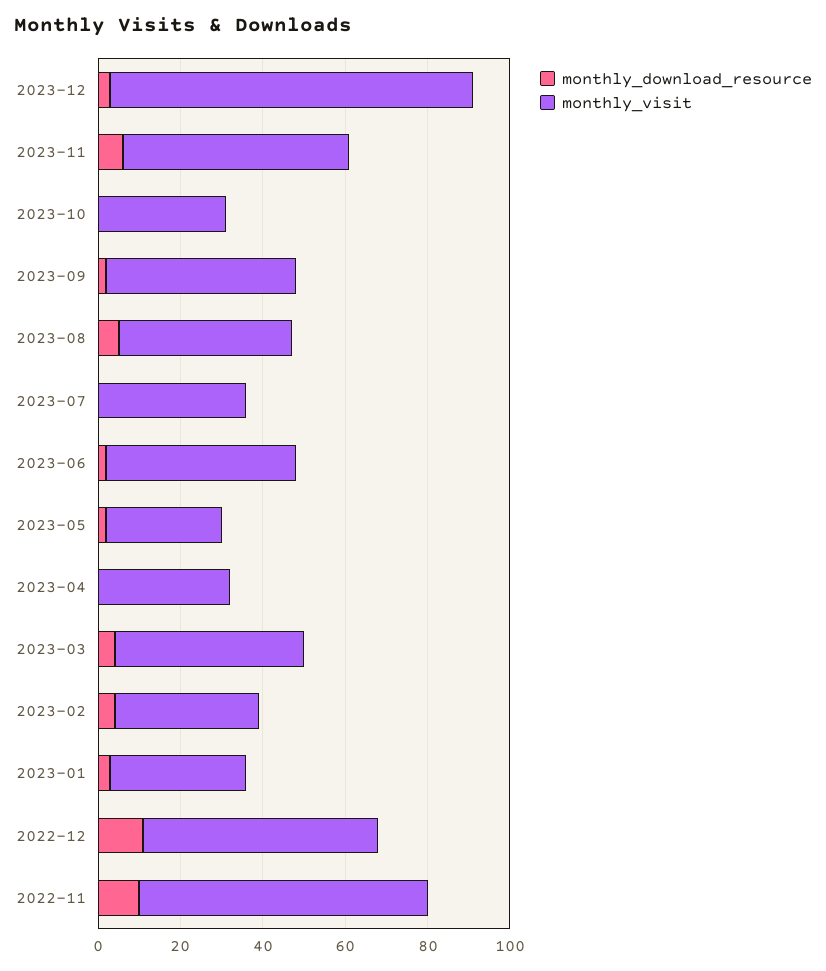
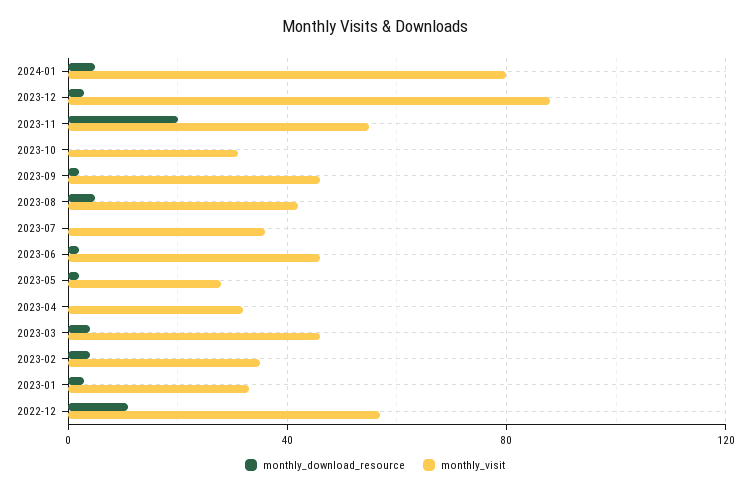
monthly_download_resource, 2023-11: 5 -> 20
monthly_download_resource, 2022-11: 10 -> none
monthly_visit, 2022-11: 70 -> none
monthly_download_resource, 2024-01: none -> 5
monthly_visit, 2024-01: none -> 80

